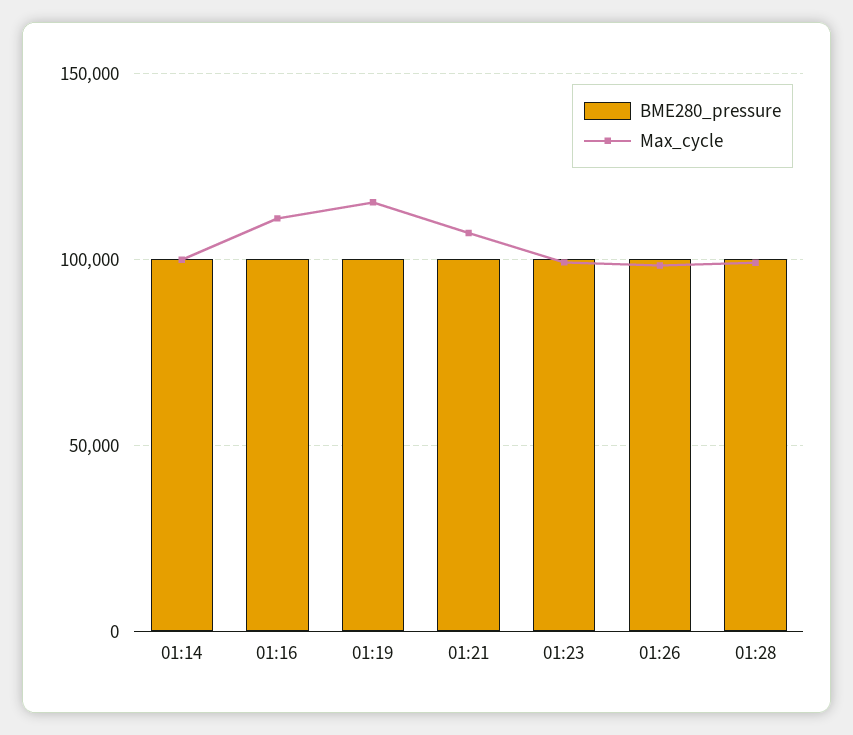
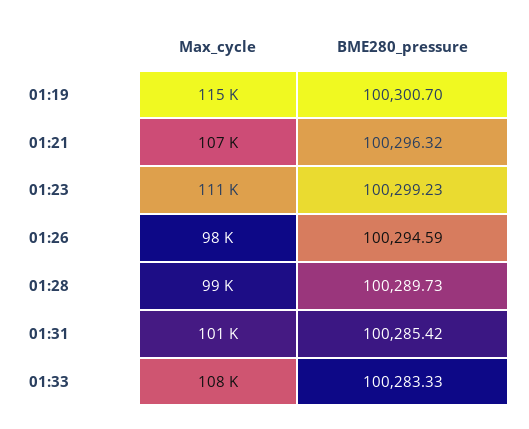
BME280_pressure, 01:14: 100000 -> none
Max_cycle, 01:14: 100000 -> none
BME280_pressure, 01:16: 100000 -> none
Max_cycle, 01:16: 110000 -> none
Max_cycle, 01:23: 100000 -> 111000
Max_cycle, 01:31: none -> 101000
BME280_pressure, 01:31: none -> 100285.42
Max_cycle, 01:33: none -> 108000
BME280_pressure, 01:33: none -> 100283.33

